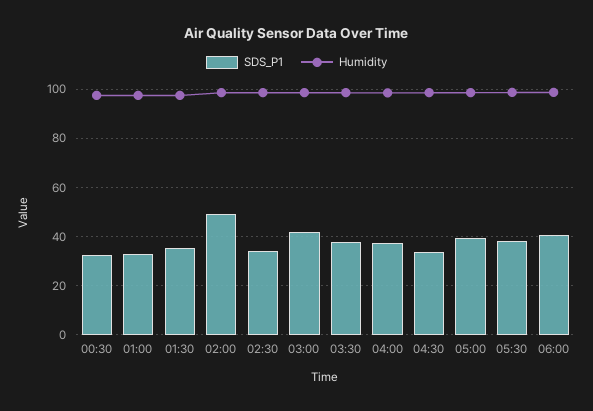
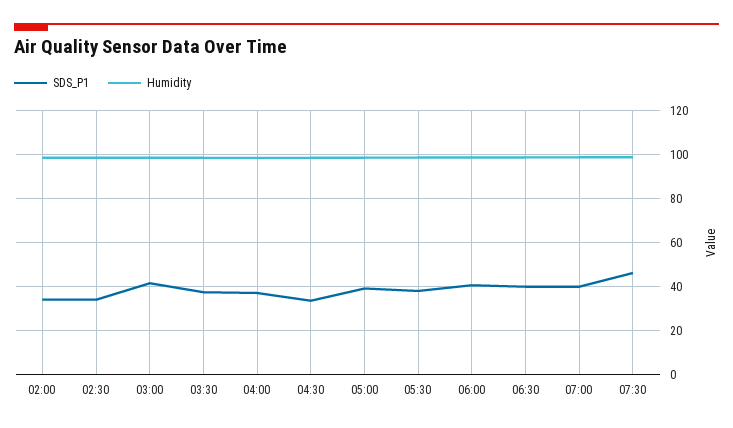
SDS_P1, 00:30: 32.5 -> none
Humidity, 00:30: 97.5 -> none
SDS_P1, 01:00: 32.5 -> none
Humidity, 01:00: 97.5 -> none
SDS_P1, 01:30: 35 -> none
Humidity, 01:30: 97.5 -> none
SDS_P1, 02:00: 50 -> 35
SDS_P1, 06:30: none -> 40
Humidity, 06:30: none -> 100
SDS_P1, 07:00: none -> 40
Humidity, 07:00: none -> 100
SDS_P1, 07:30: none -> 45
Humidity, 07:30: none -> 100

